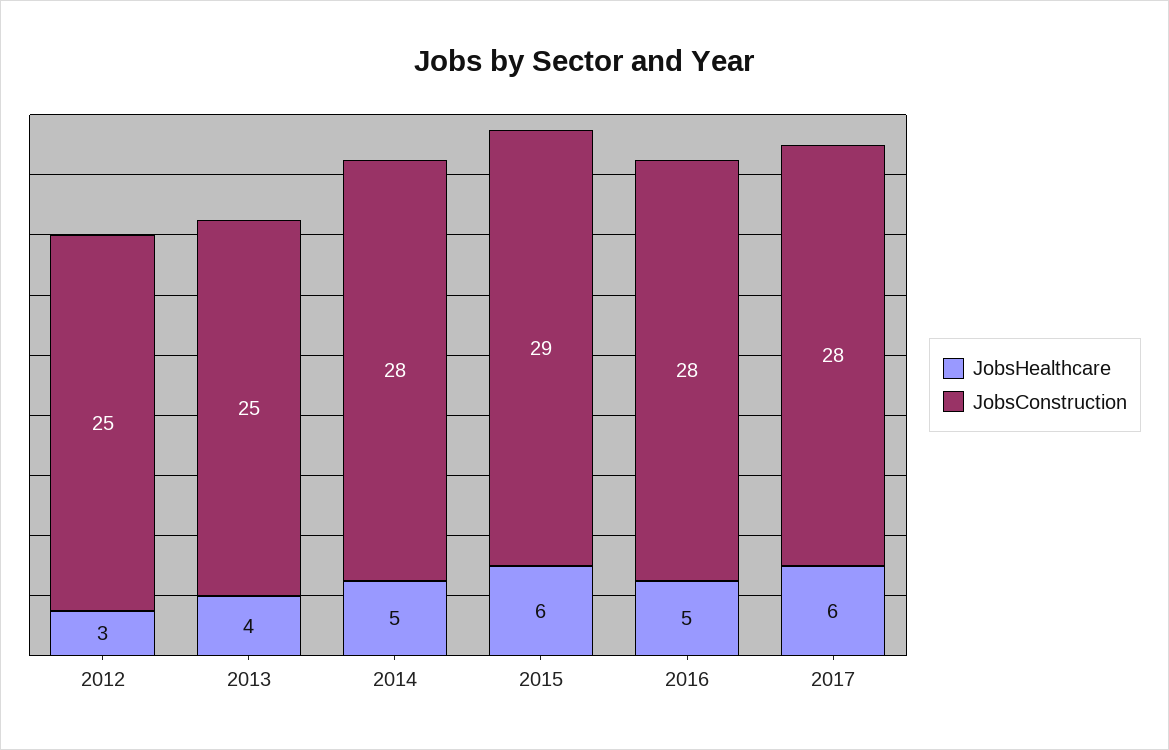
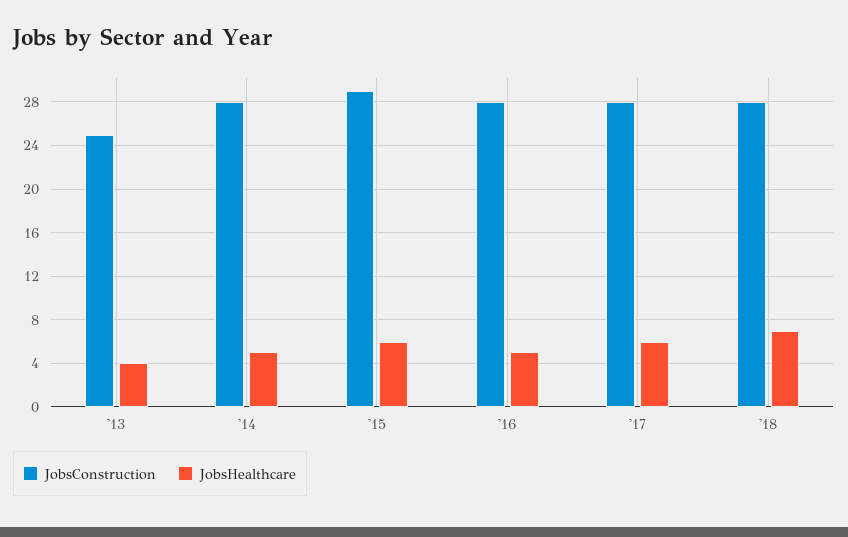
JobsHealthcare, 2012: 3 -> none
JobsConstruction, 2012: 25 -> none
JobsConstruction, '18: none -> 28
JobsHealthcare, '18: none -> 7

